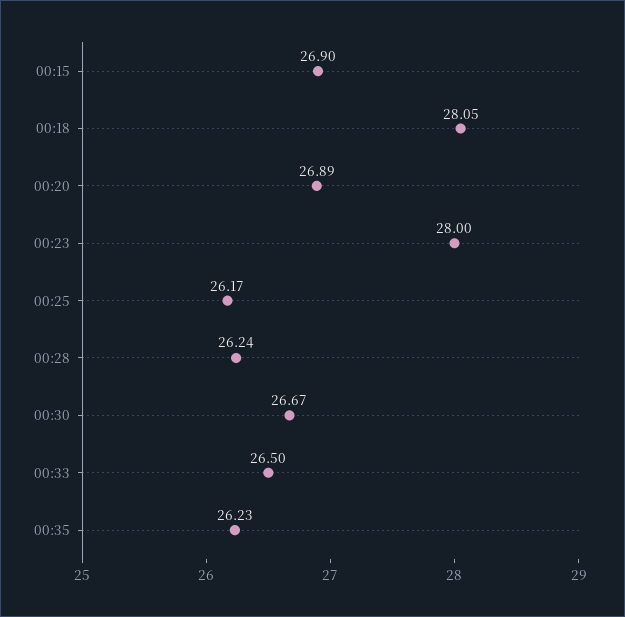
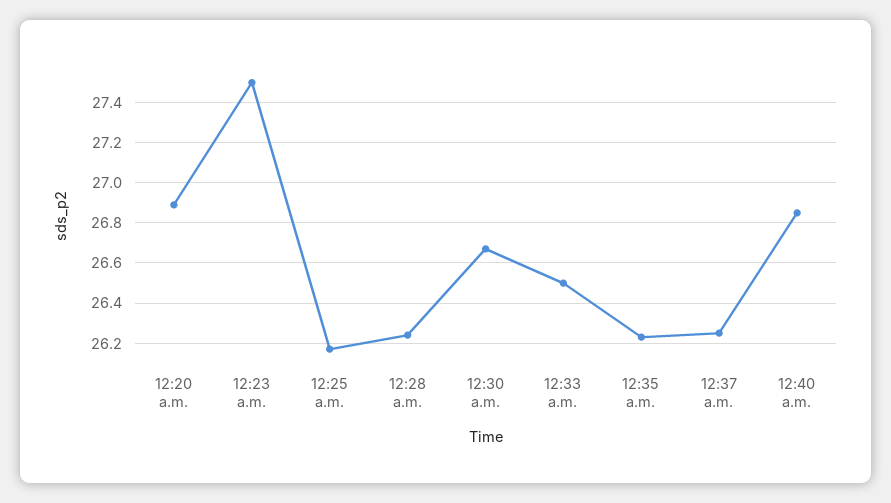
00:15: 26.9 -> none
00:18: 28.05 -> none
00:23: 28 -> 27.5
12:37 a.m.: none -> 26.25
12:40 a.m.: none -> 26.85

